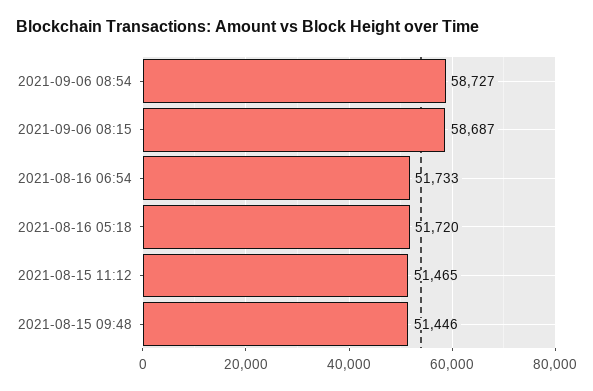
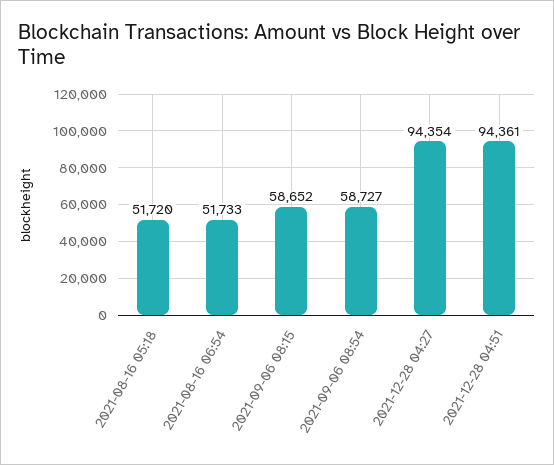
2021-09-06 08:15: 58687 -> 58652
2021-08-15 11:12: 51465 -> none
2021-08-15 09:48: 51446 -> none
2021-12-28 04:27: none -> 94354
2021-12-28 04:51: none -> 94361

